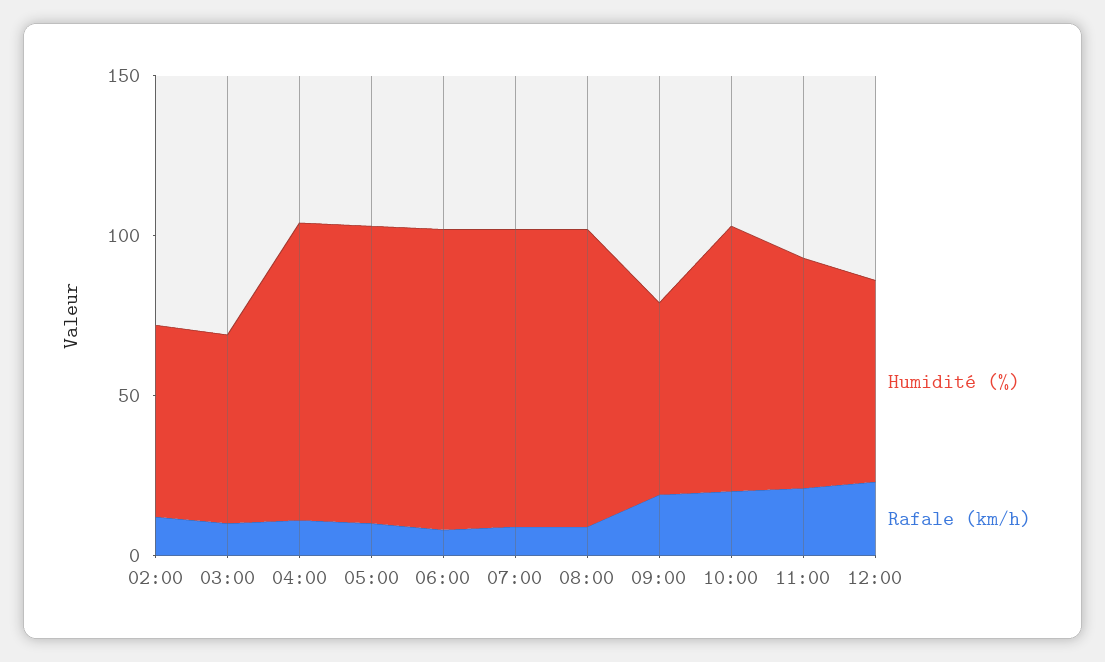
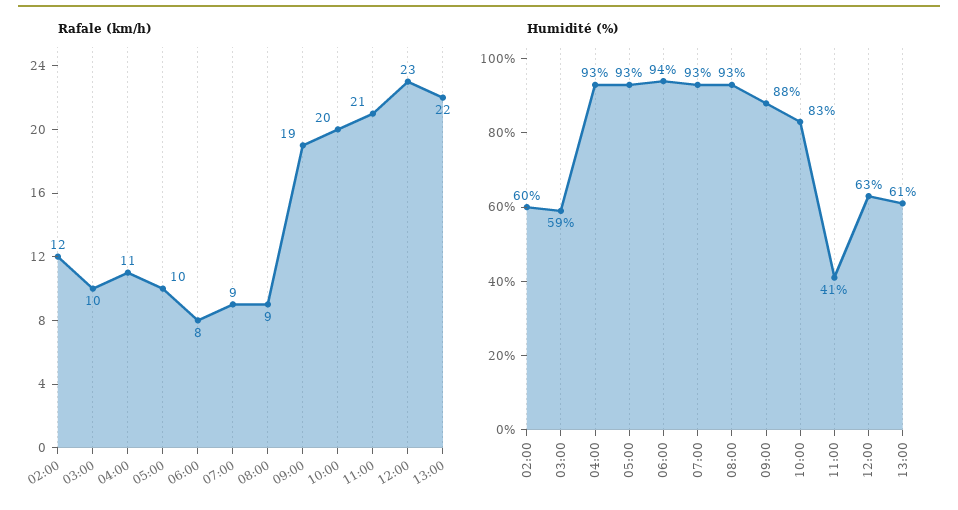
Humidité (%), 09:00: 60 -> 88
Humidité (%), 11:00: 70 -> 41
Rafale (km/h), 13:00: none -> 22
Humidité (%), 13:00: none -> 61

